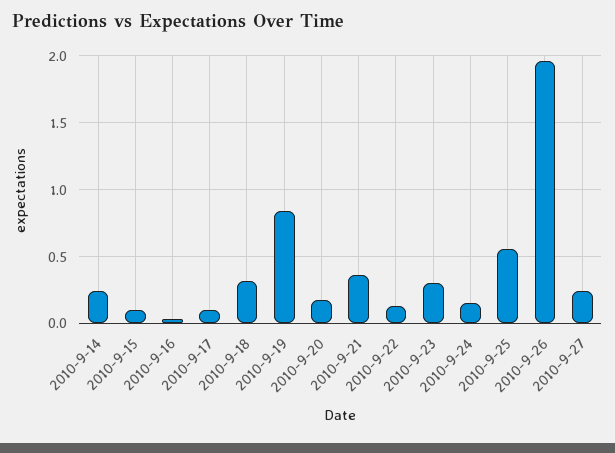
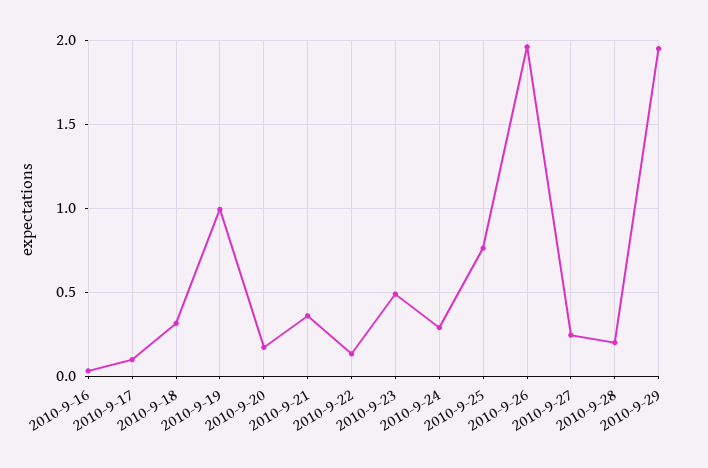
2010-9-14: 0.25 -> none
2010-9-15: 0.1 -> none
2010-9-19: 0.85 -> 1
2010-9-23: 0.3 -> 0.5
2010-9-24: 0.15 -> 0.3
2010-9-25: 0.55 -> 0.75
2010-9-28: none -> 0.2
2010-9-29: none -> 1.95

